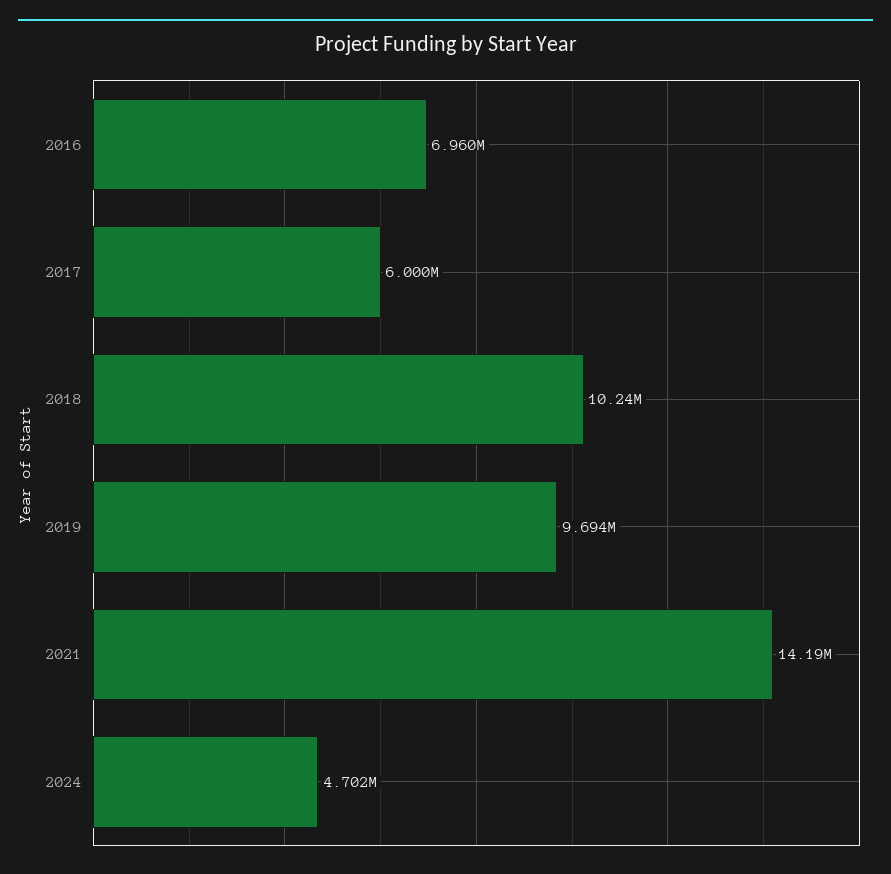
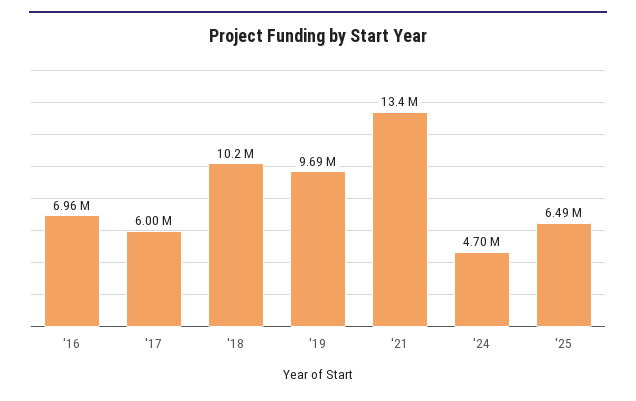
2021: 14190000 -> 13400000
'25: none -> 6490000

